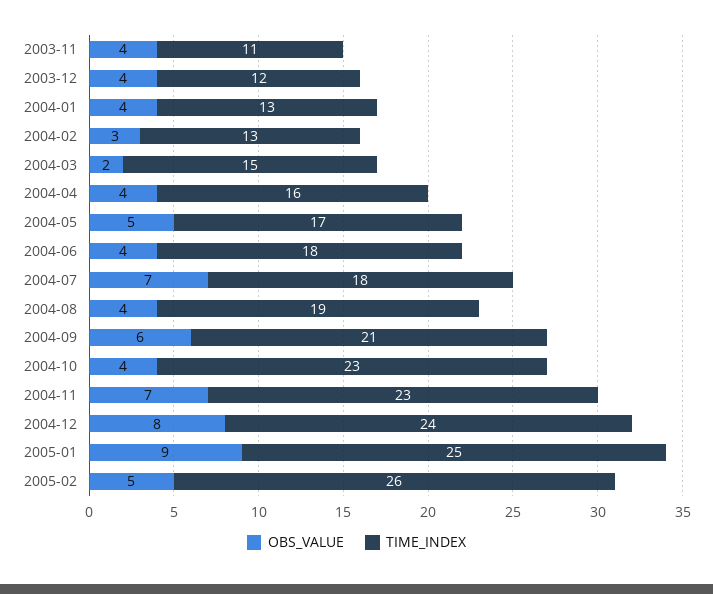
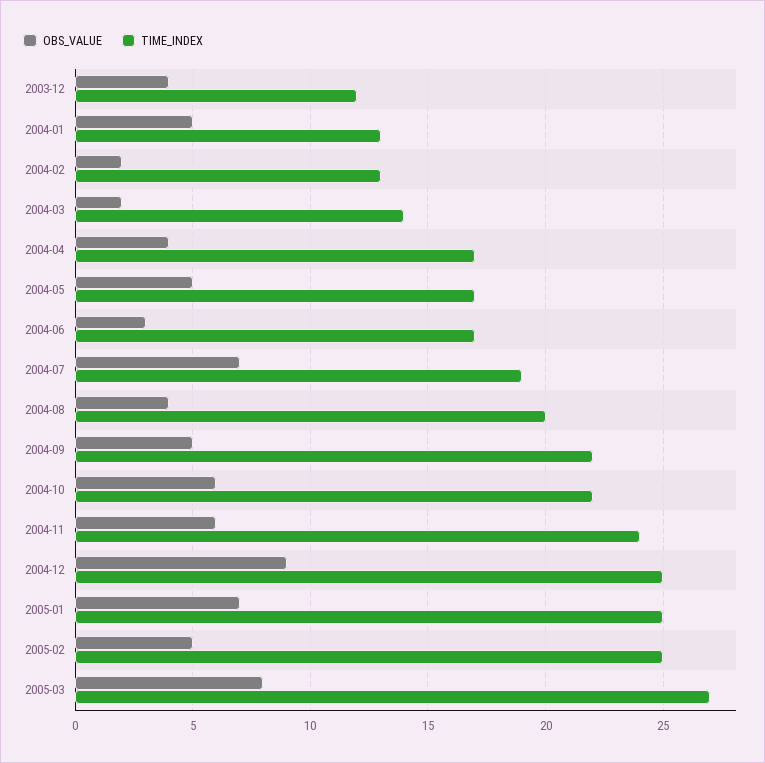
OBS_VALUE, 2003-11: 4 -> none
TIME_INDEX, 2003-11: 11 -> none
OBS_VALUE, 2004-01: 4 -> 5
OBS_VALUE, 2004-02: 3 -> 2
TIME_INDEX, 2004-03: 15 -> 14
TIME_INDEX, 2004-04: 16 -> 17
OBS_VALUE, 2004-06: 4 -> 3
TIME_INDEX, 2004-06: 18 -> 17
TIME_INDEX, 2004-07: 18 -> 19
TIME_INDEX, 2004-08: 19 -> 20
OBS_VALUE, 2004-09: 6 -> 5
TIME_INDEX, 2004-09: 21 -> 22
OBS_VALUE, 2004-10: 4 -> 6
TIME_INDEX, 2004-10: 23 -> 22
OBS_VALUE, 2004-11: 7 -> 6
TIME_INDEX, 2004-11: 23 -> 24
OBS_VALUE, 2004-12: 8 -> 9
TIME_INDEX, 2004-12: 24 -> 25
OBS_VALUE, 2005-01: 9 -> 7
TIME_INDEX, 2005-02: 26 -> 25
OBS_VALUE, 2005-03: none -> 8
TIME_INDEX, 2005-03: none -> 27

